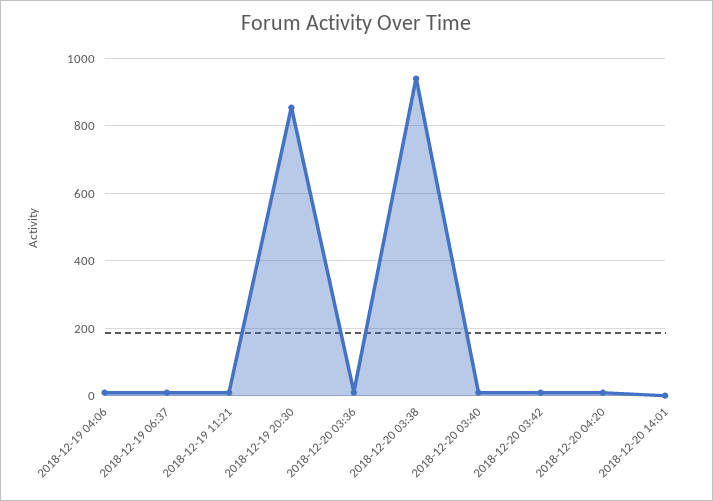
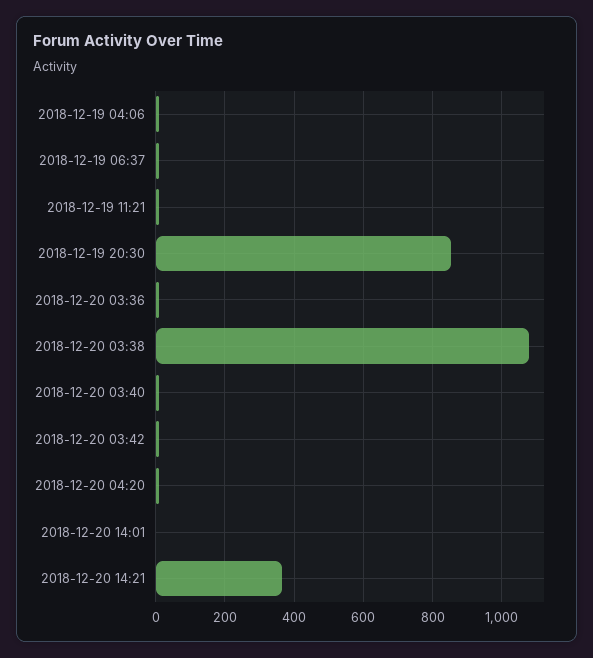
2018-12-20 03:38: 940 -> 1080
2018-12-20 14:21: none -> 360

